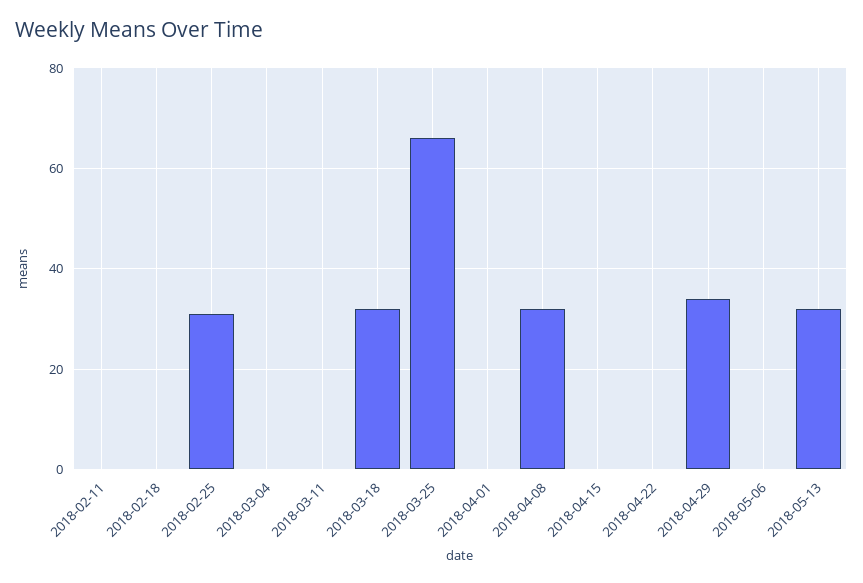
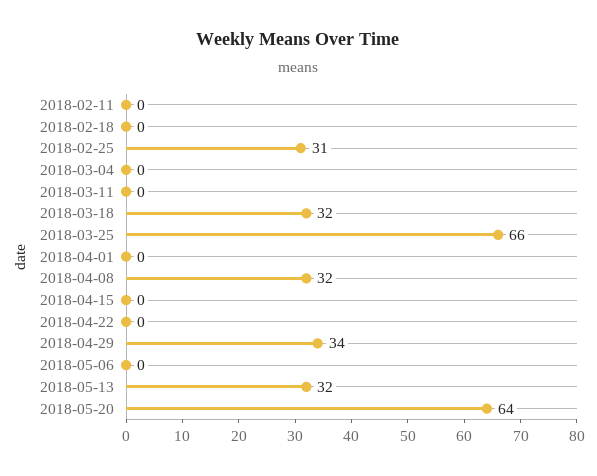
2018-05-20: none -> 64

